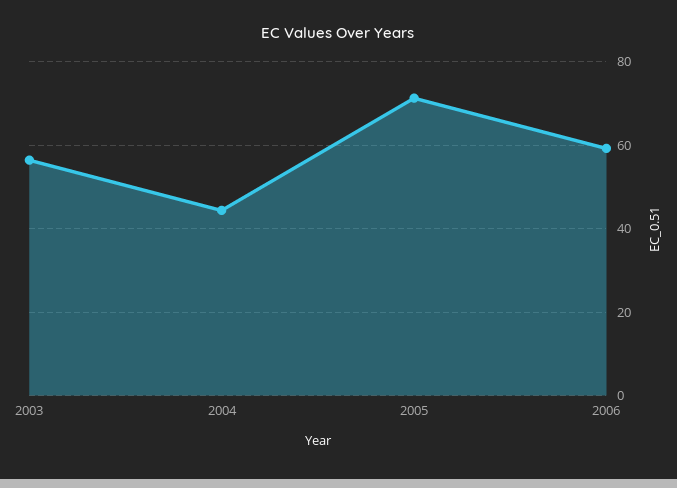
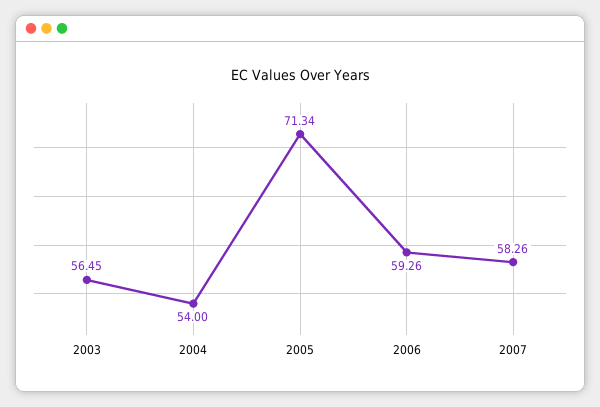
2004: 44 -> 54
2007: none -> 58.26

